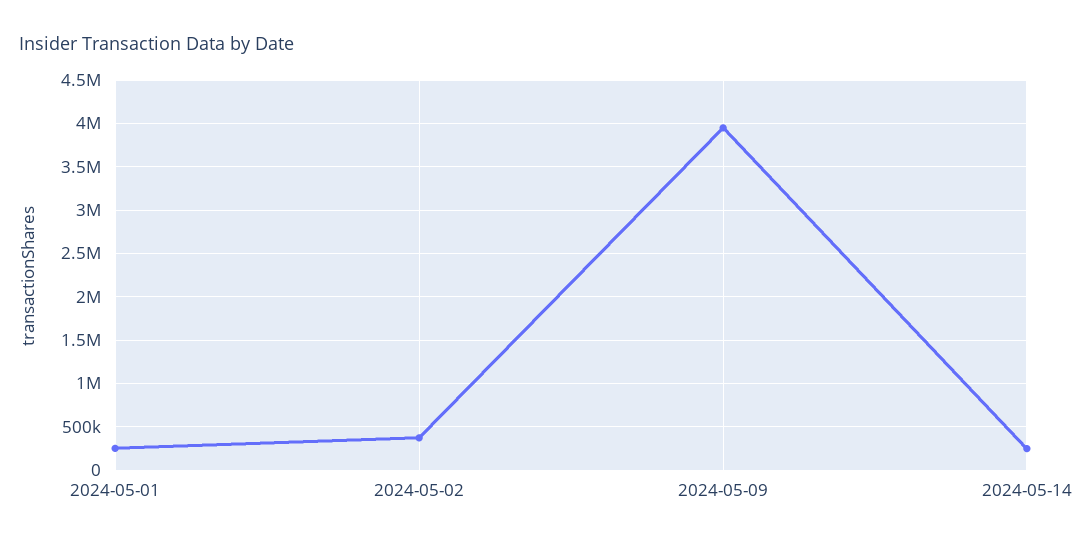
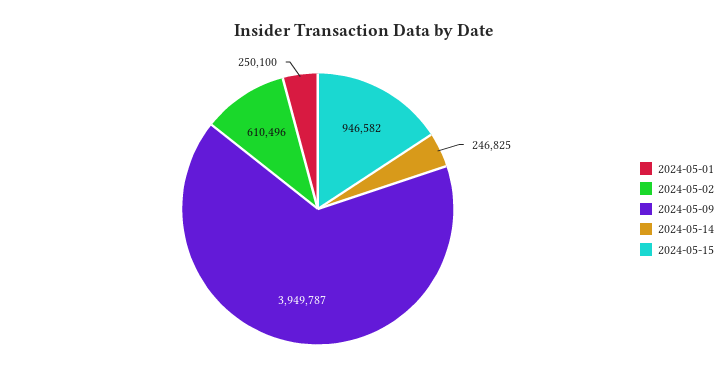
2024-05-02: 400000 -> 610496
2024-05-15: none -> 946582

